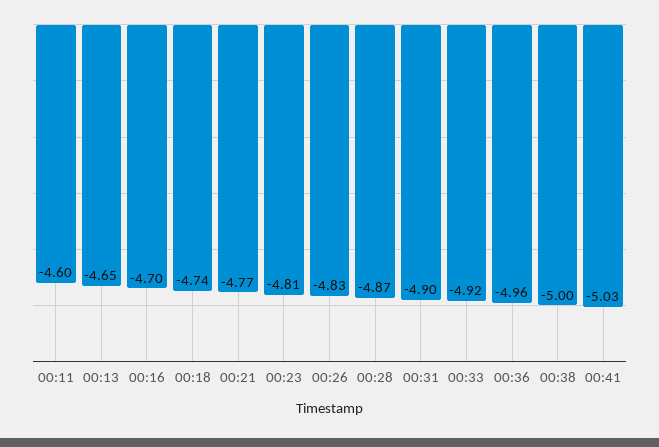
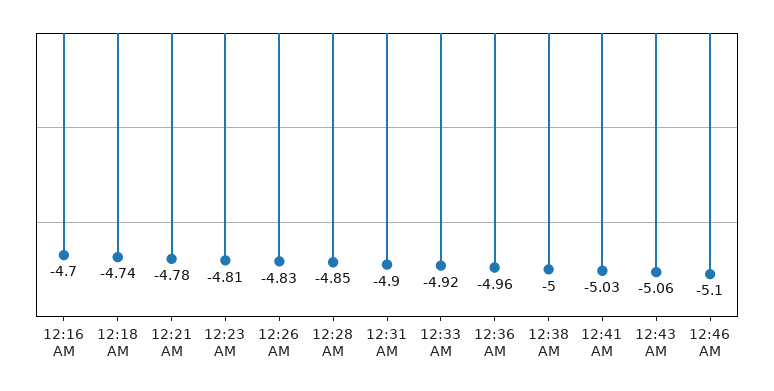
00:11: -4.6 -> none
00:13: -4.65 -> none
00:21: -4.77 -> -4.78
00:28: -4.87 -> -4.85
12:43 AM: none -> -5.06
12:46 AM: none -> -5.1

